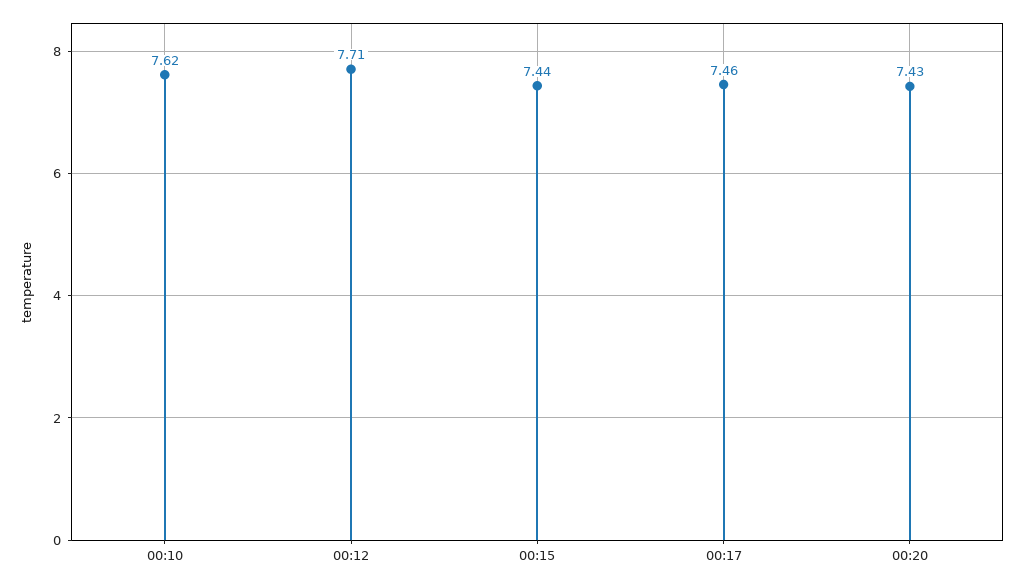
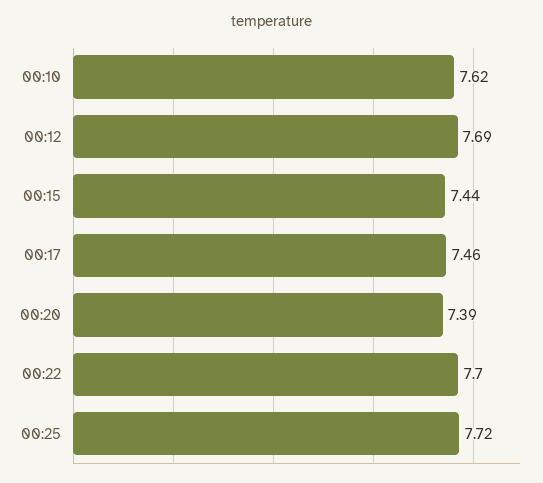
00:12: 7.71 -> 7.69
00:20: 7.43 -> 7.39
00:22: none -> 7.7
00:25: none -> 7.72

